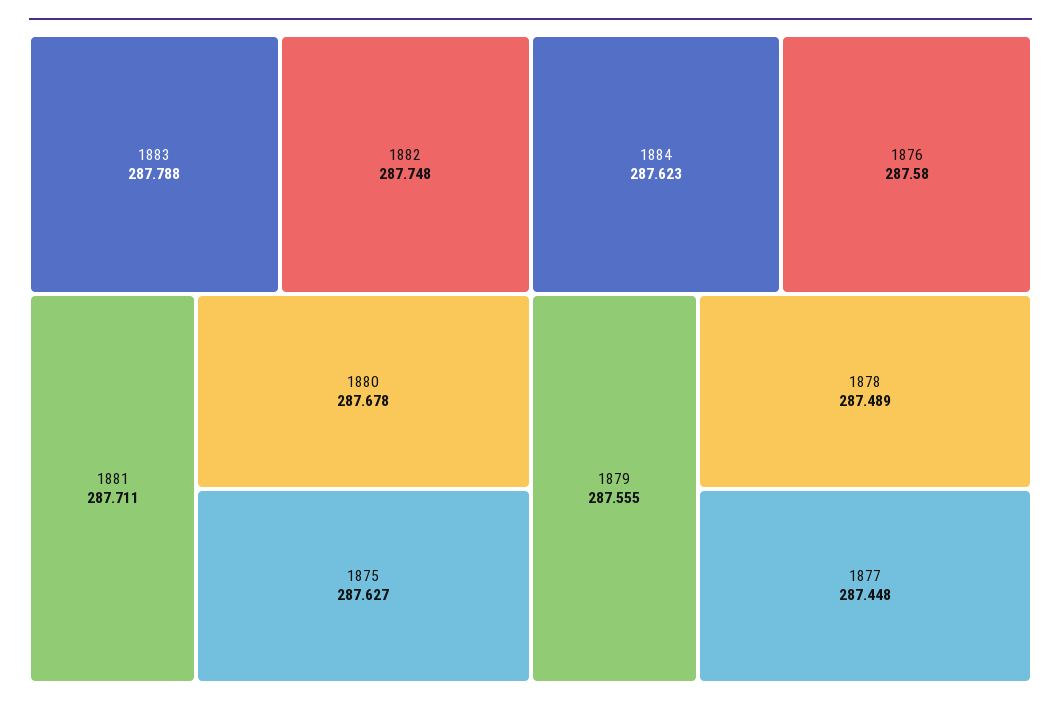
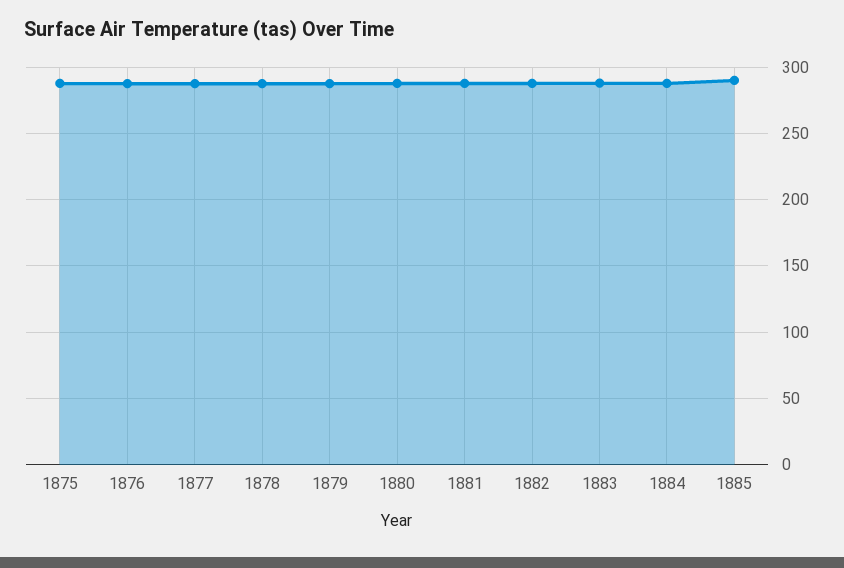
1885: none -> 290

